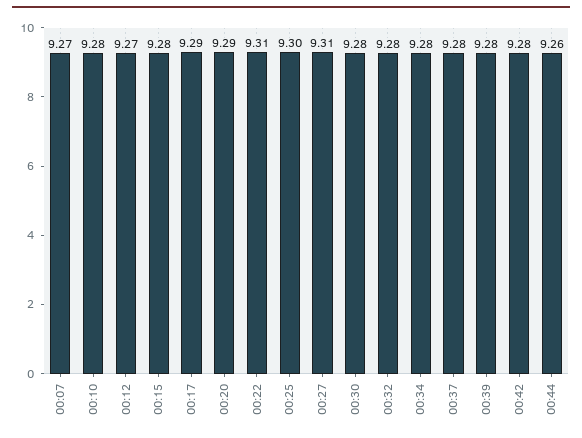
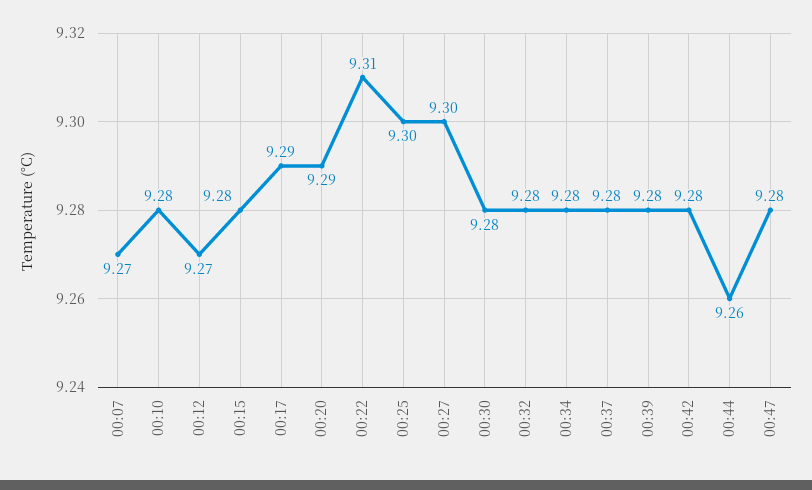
00:27: 9.31 -> 9.3
00:47: none -> 9.28

